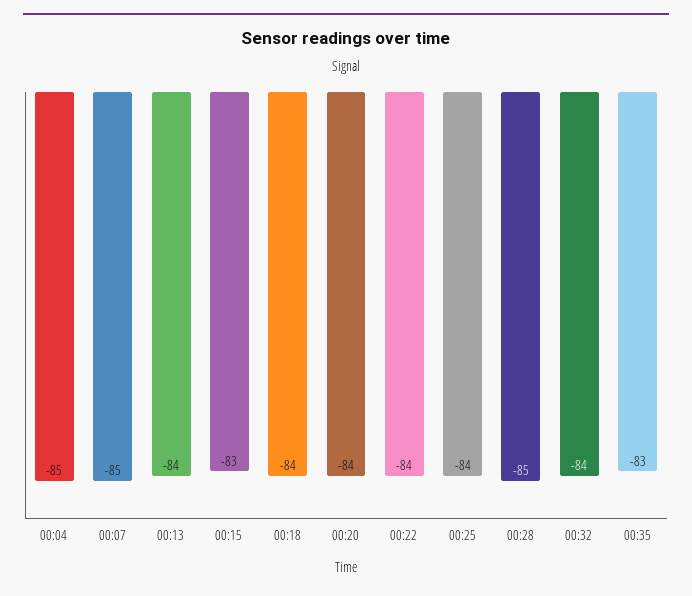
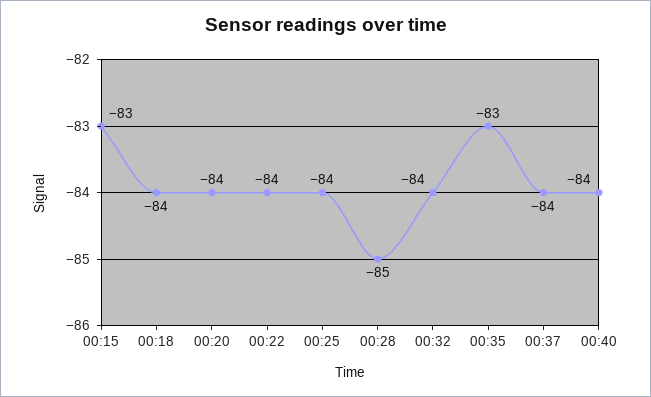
00:04: -85 -> none
00:07: -85 -> none
00:13: -84 -> none
00:37: none -> -84
00:40: none -> -84

